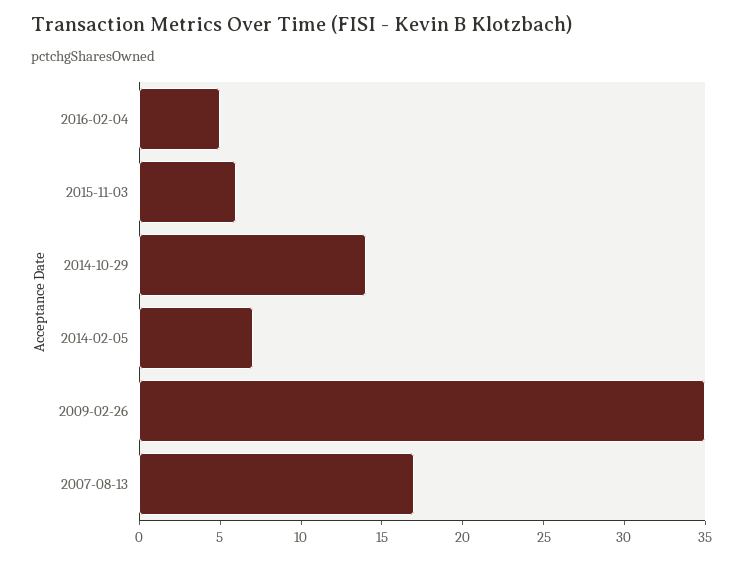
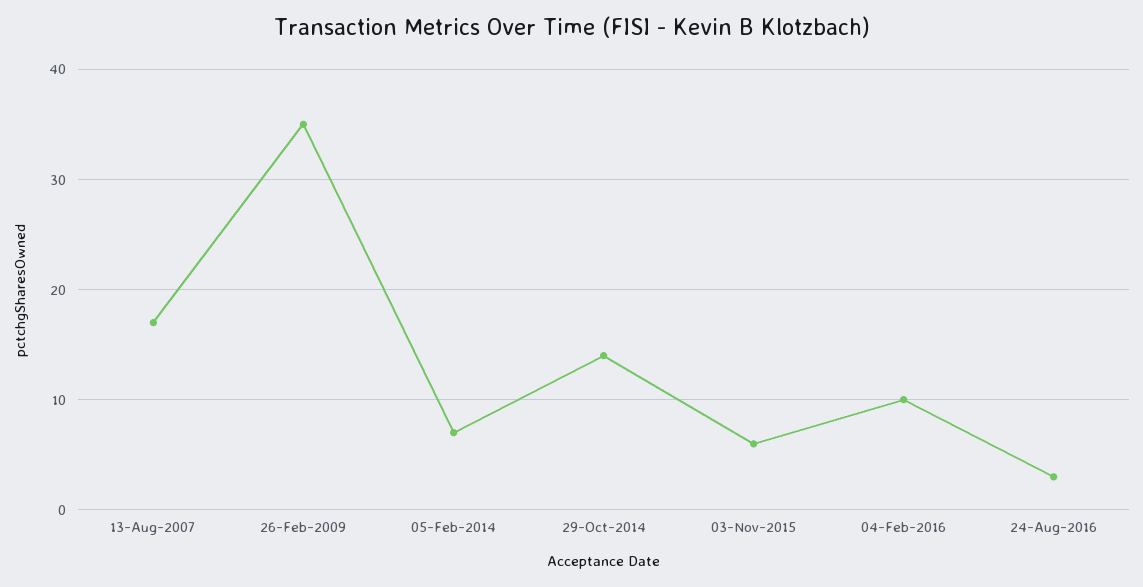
2016-02-04: 5 -> 10
24-Aug-2016: none -> 3

